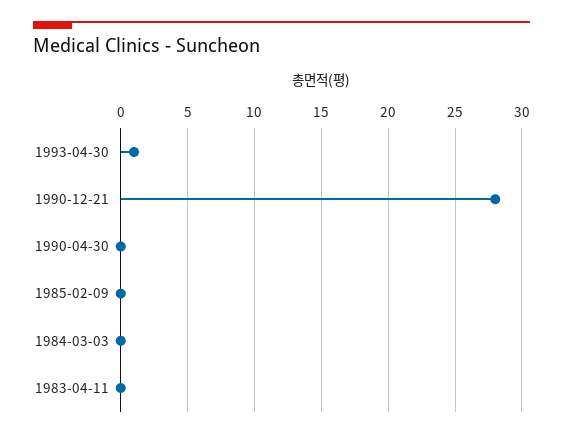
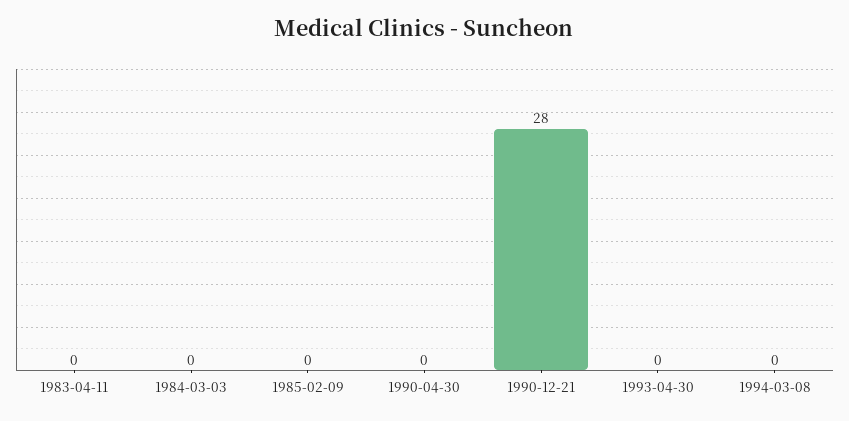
1993-04-30: 1 -> 0
1994-03-08: none -> 0

